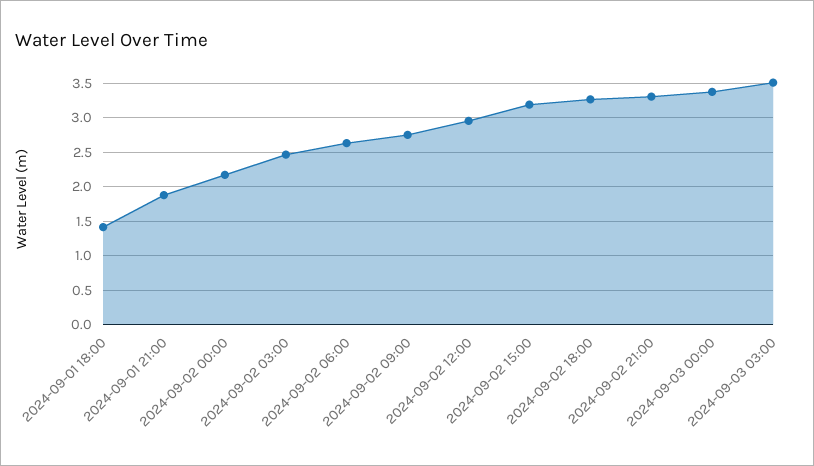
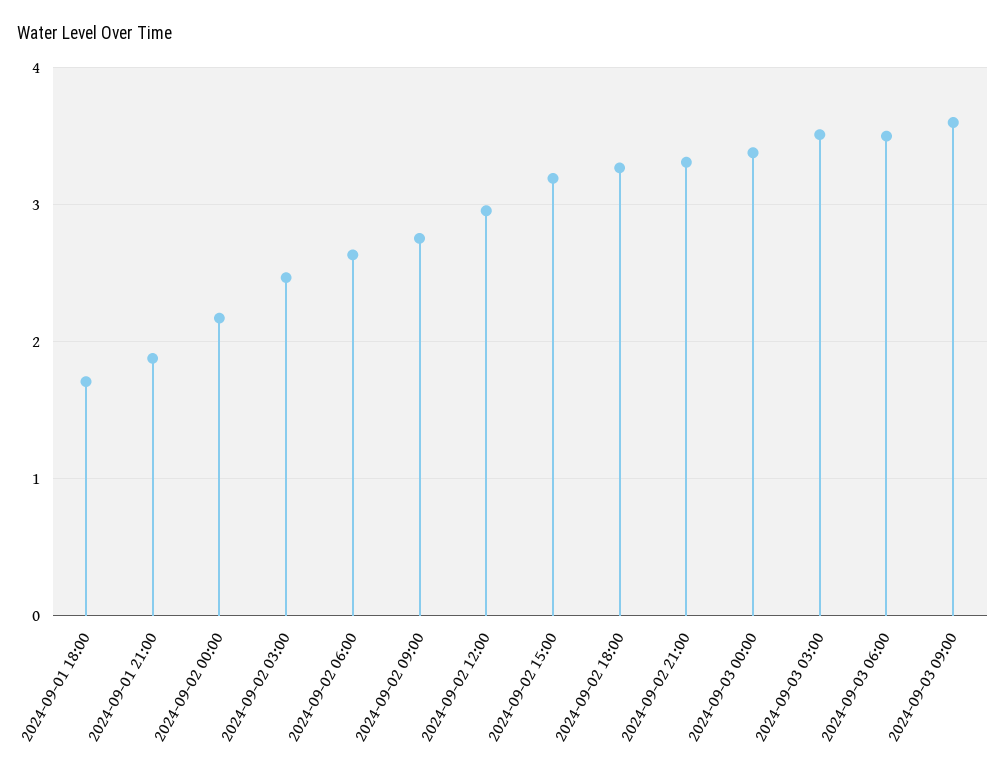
2024-09-01 18:00: 1.4 -> 1.7
2024-09-03 06:00: none -> 3.5
2024-09-03 09:00: none -> 3.6

